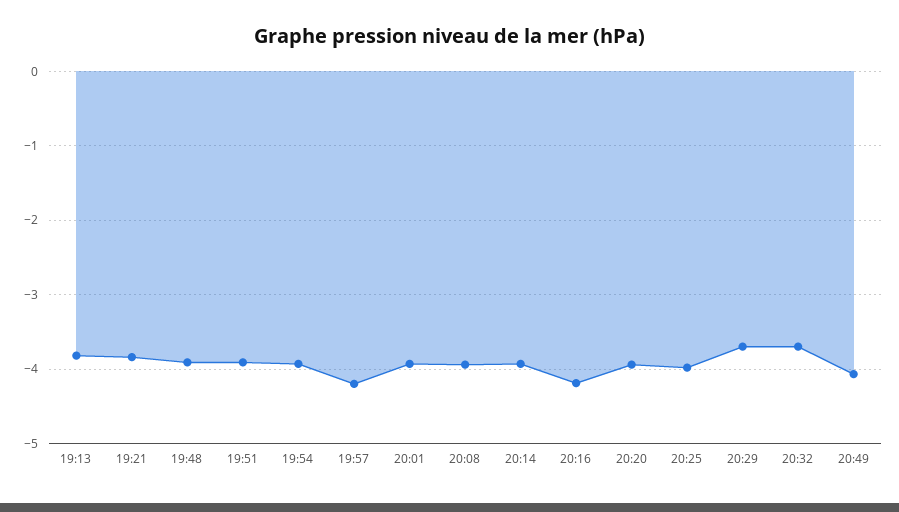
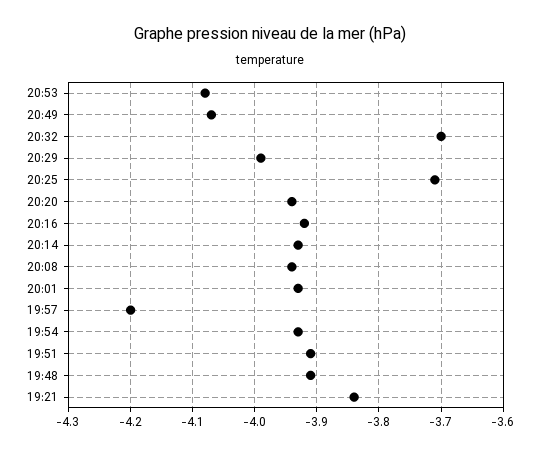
19:13: -3.8 -> none
20:16: -4.2 -> -3.92
20:25: -4 -> -3.71
20:29: -3.7 -> -3.99
20:53: none -> -4.08

